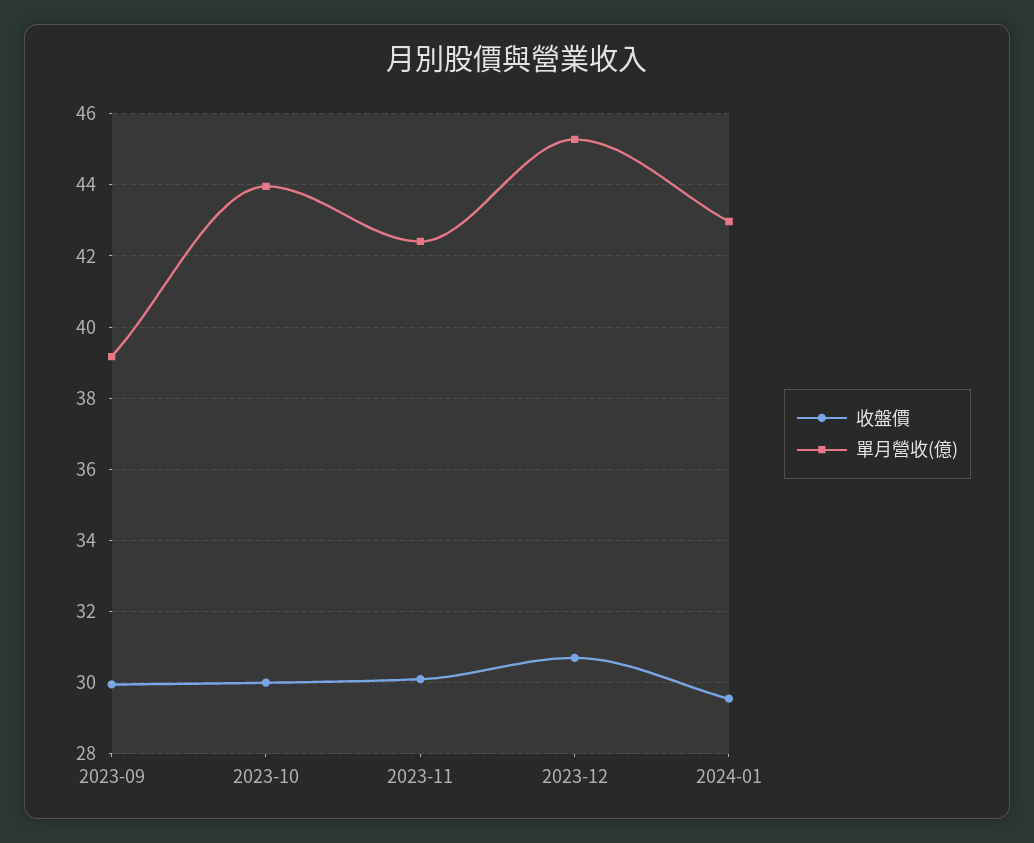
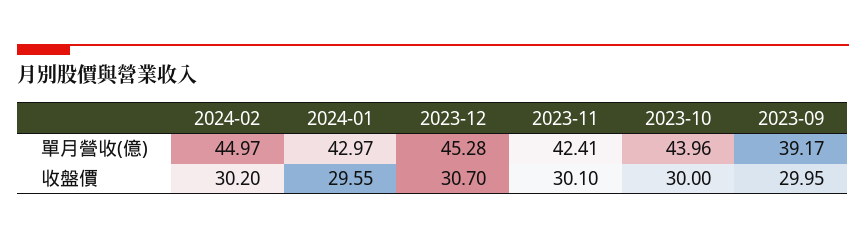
單月營收(億), 2024-02: none -> 44.97
收盤價, 2024-02: none -> 30.2

